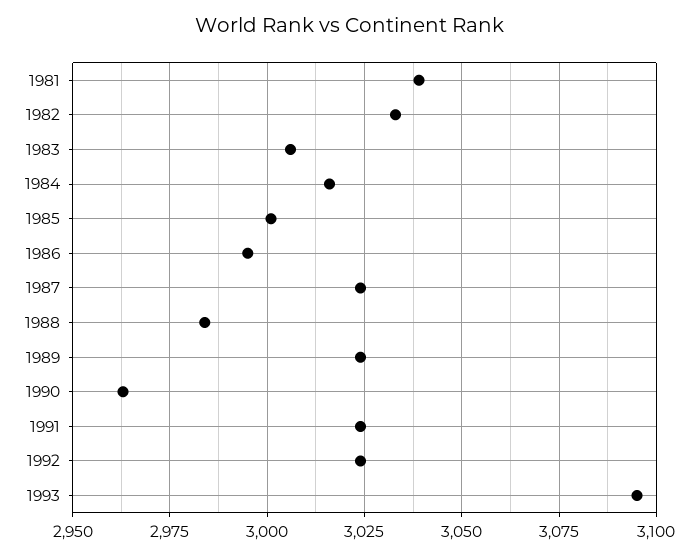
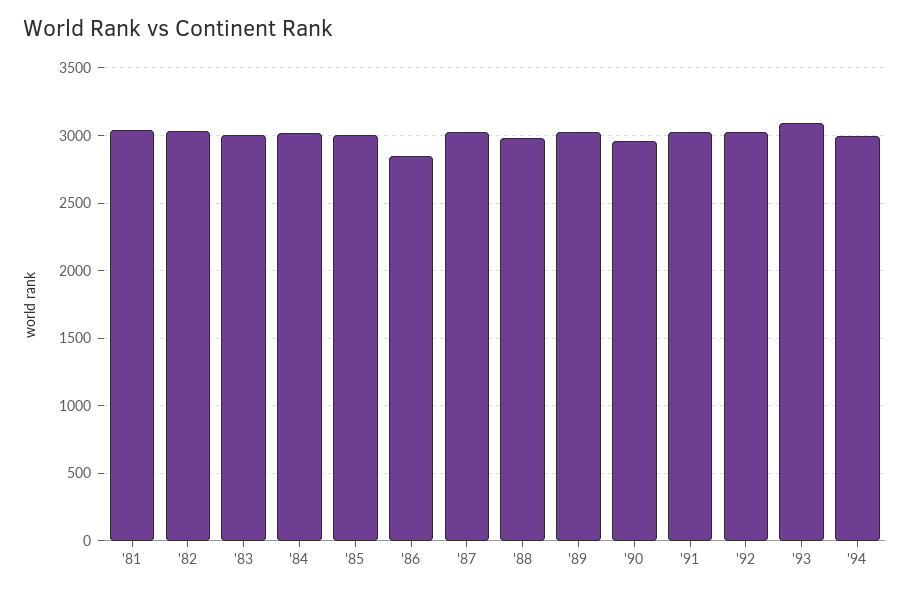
1986: 2995 -> 2850
'94: none -> 3000

